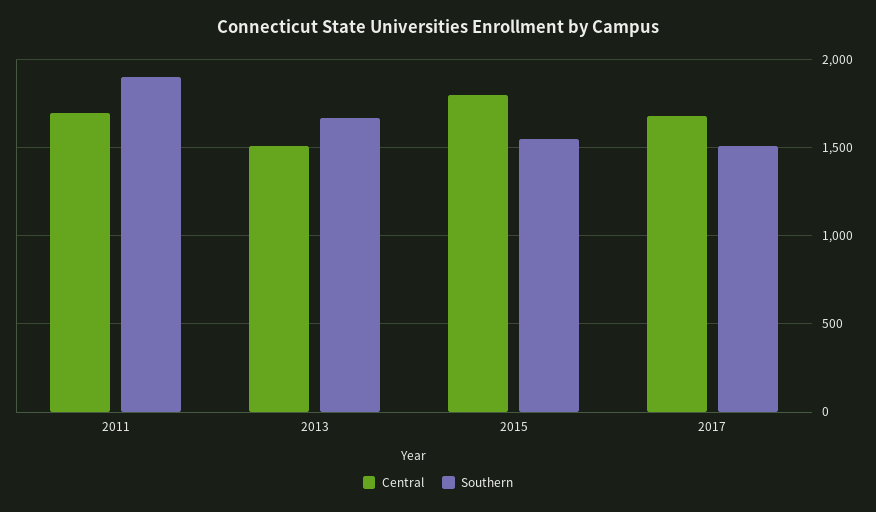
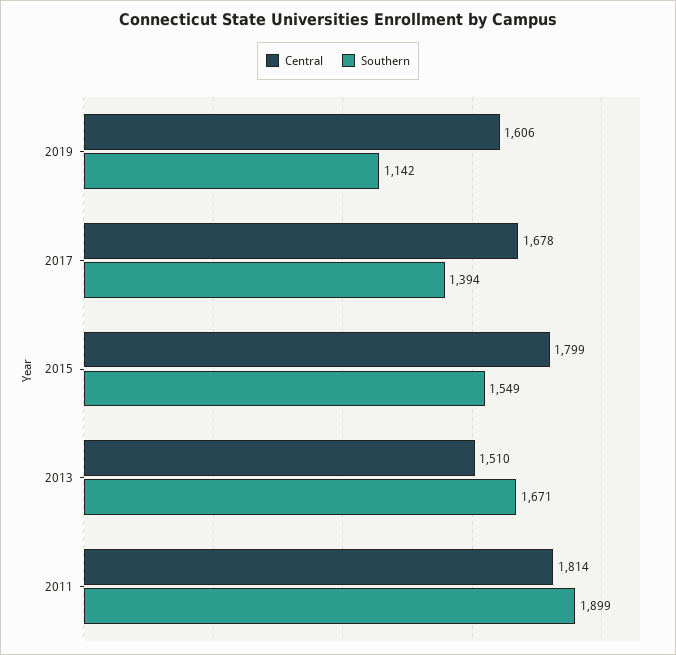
Central, 2011: 1700 -> 1814
Southern, 2017: 1500 -> 1394
Central, 2019: none -> 1606
Southern, 2019: none -> 1142

